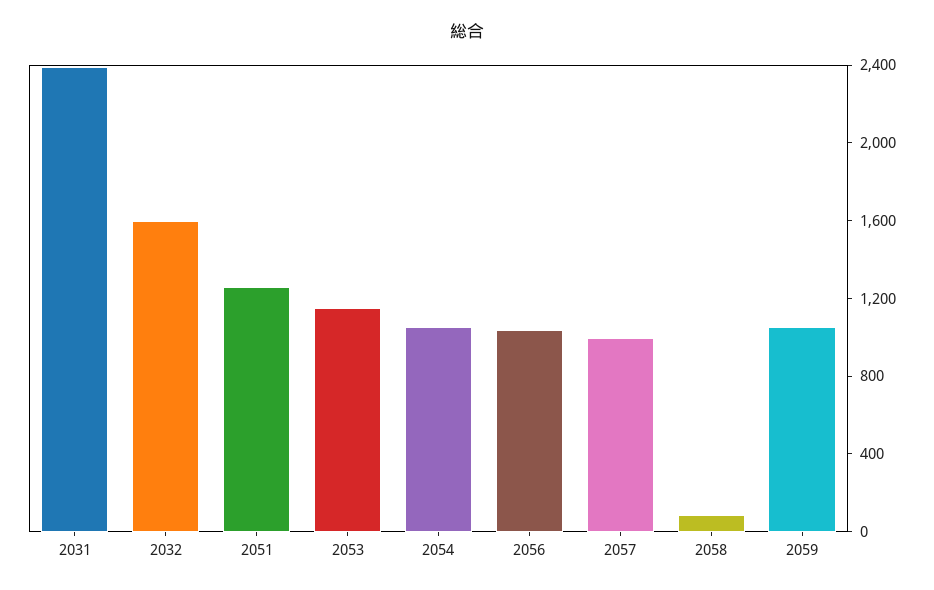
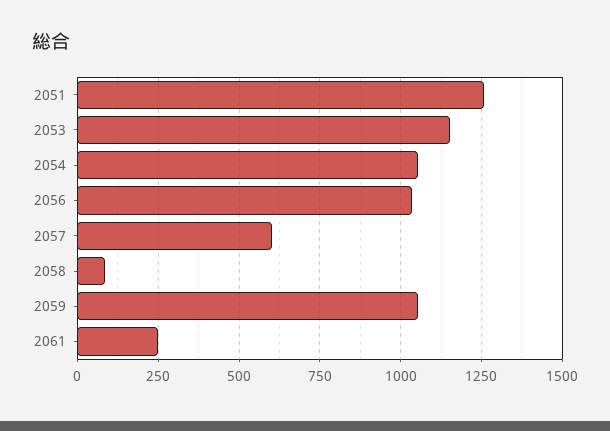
2031: 2400 -> none
2032: 1600 -> none
2057: 1000 -> 600
2061: none -> 250

